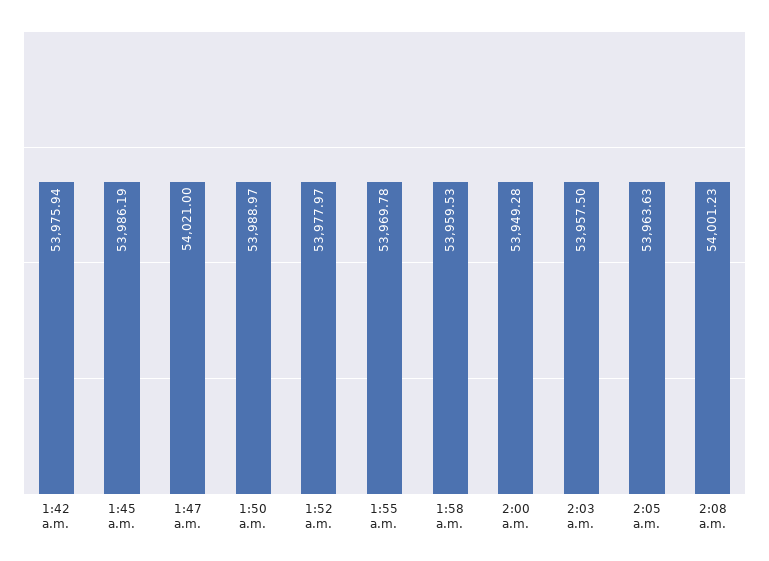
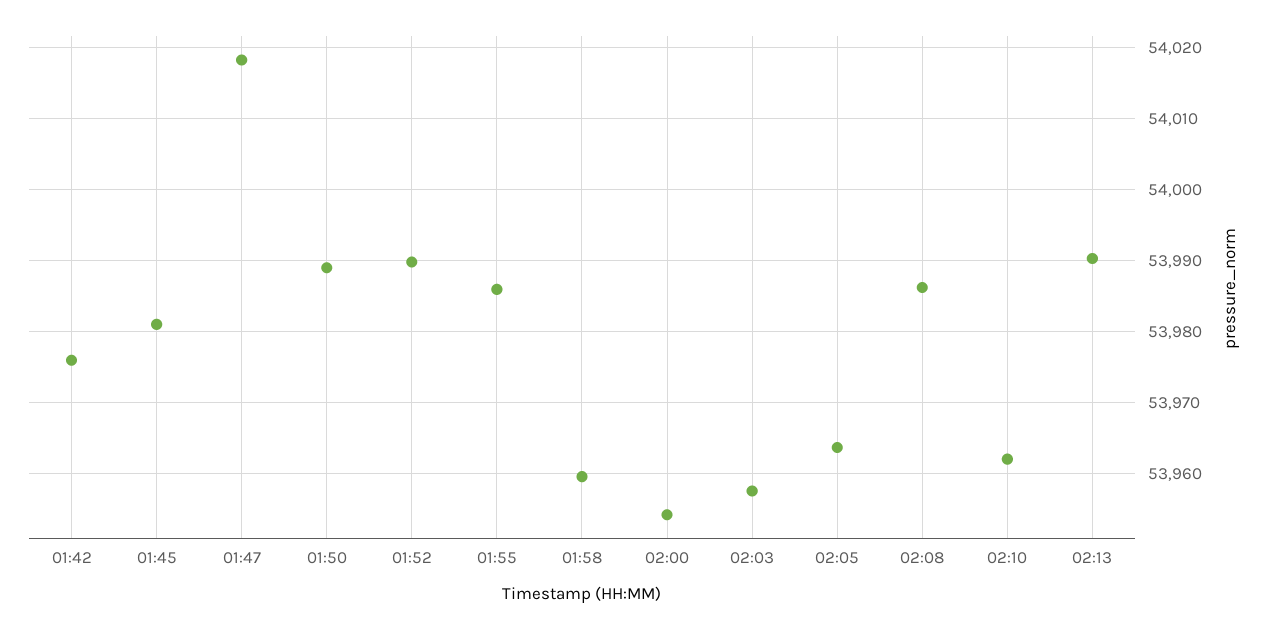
1:45 a.m.: 53986.19 -> 53981
1:47 a.m.: 54021 -> 54018
1:52 a.m.: 53977.97 -> 53990
1:55 a.m.: 53969.78 -> 53986
2:00 a.m.: 53949.28 -> 53954
2:08 a.m.: 54001.23 -> 53986
02:10: none -> 53962
02:13: none -> 53990

